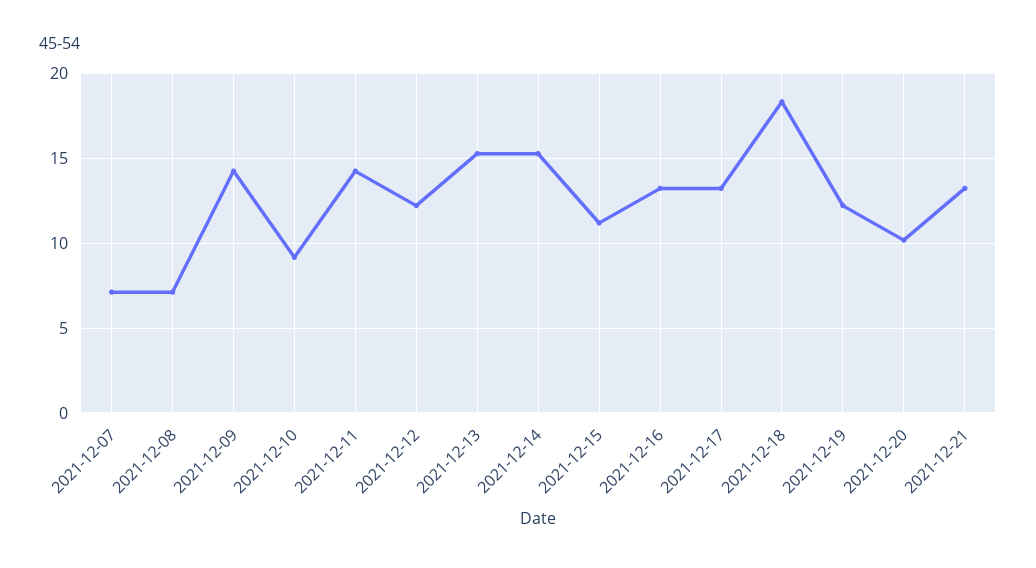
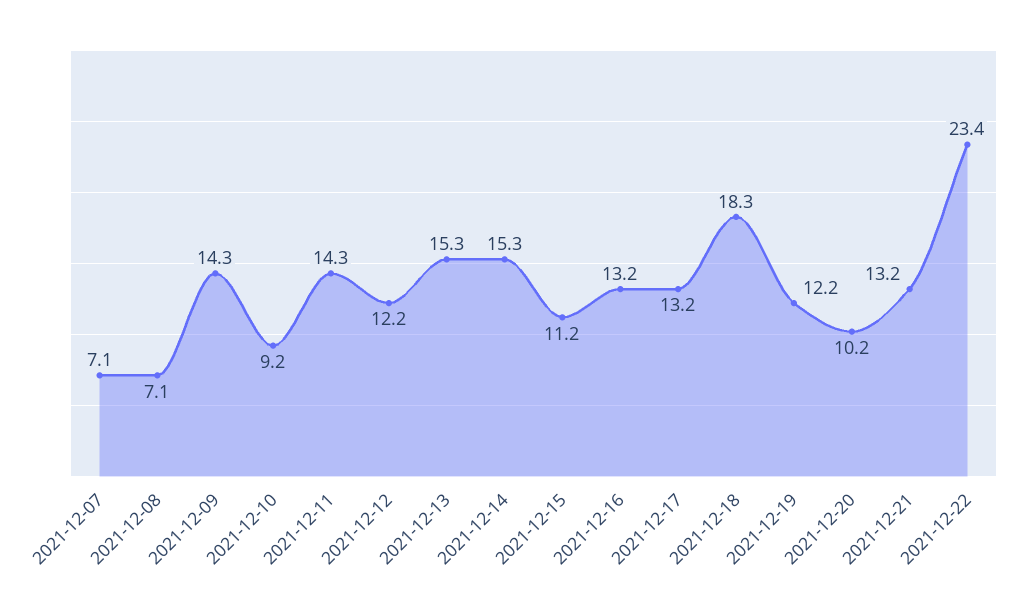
2021-12-22: none -> 23.4

